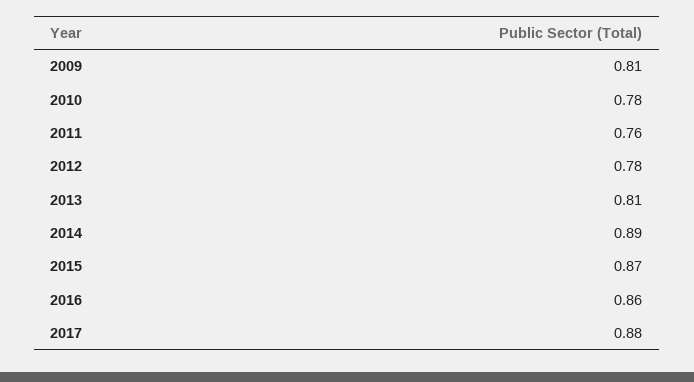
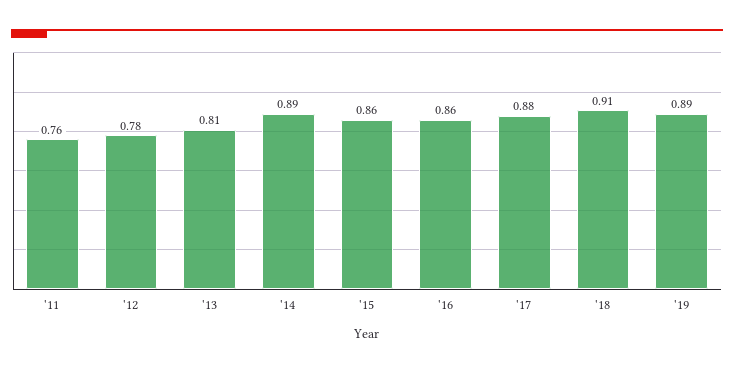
2009: 0.81 -> none
2010: 0.78 -> none
2015: 0.87 -> 0.86
'18: none -> 0.91
'19: none -> 0.89

